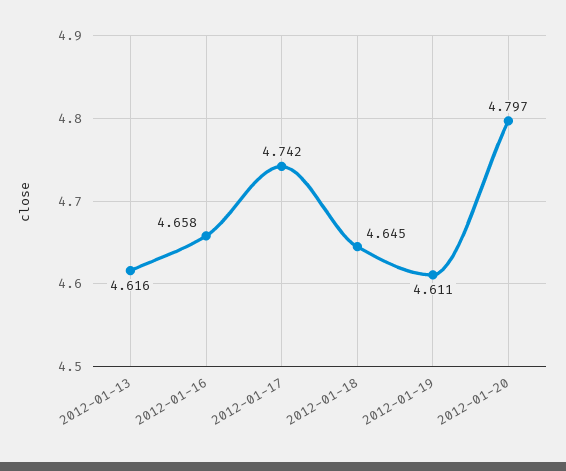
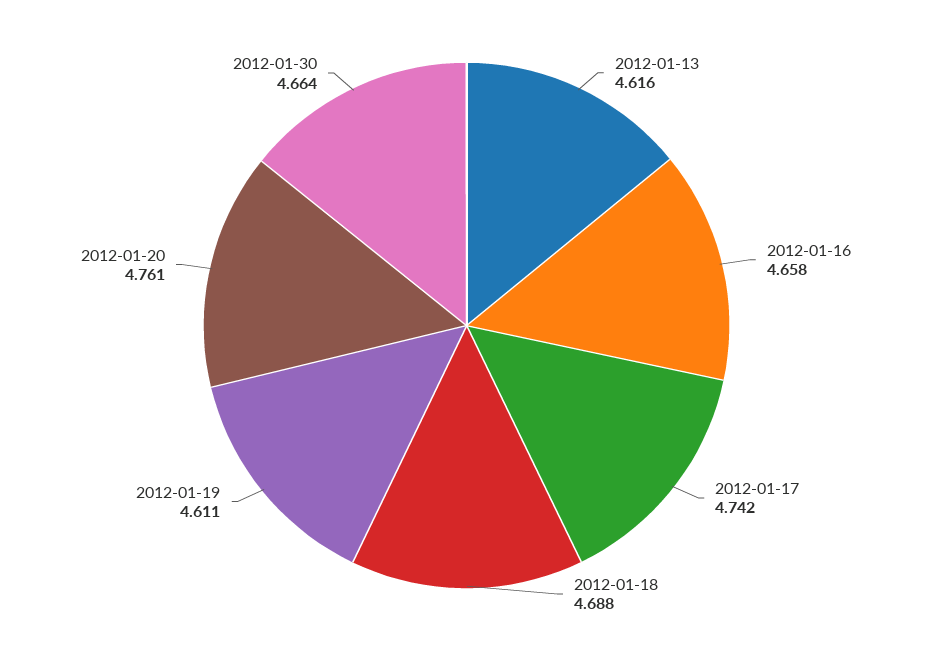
2012-01-18: 4.645 -> 4.688
2012-01-20: 4.797 -> 4.761
2012-01-30: none -> 4.664

